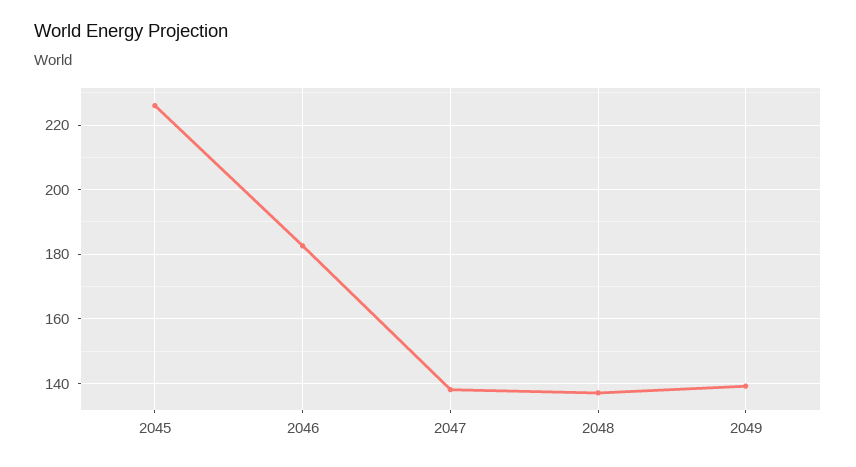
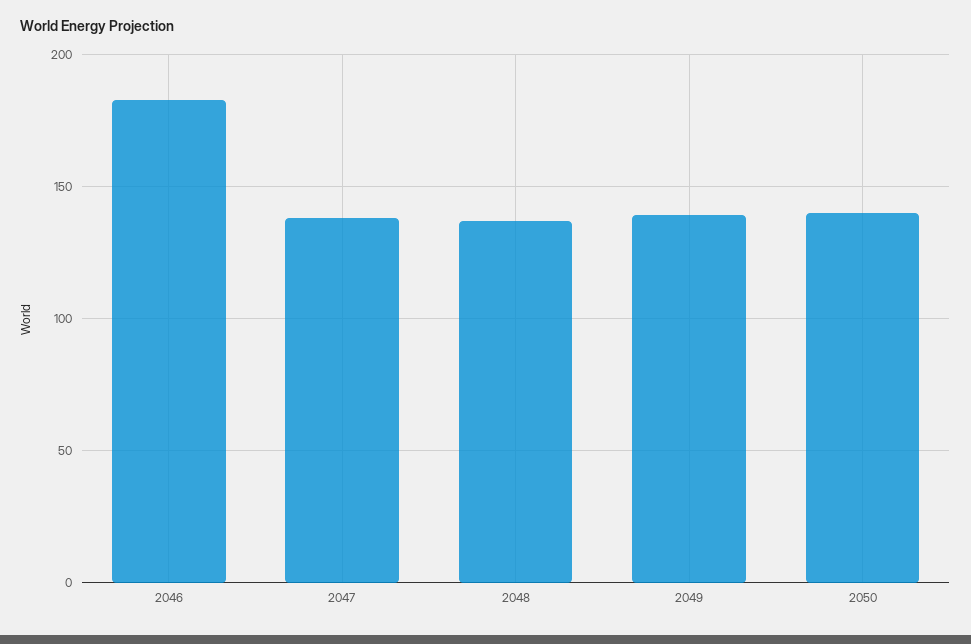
2045: 226 -> none
2050: none -> 140

